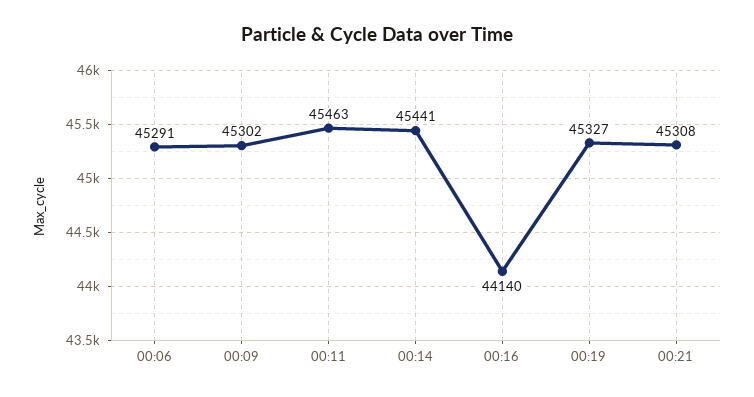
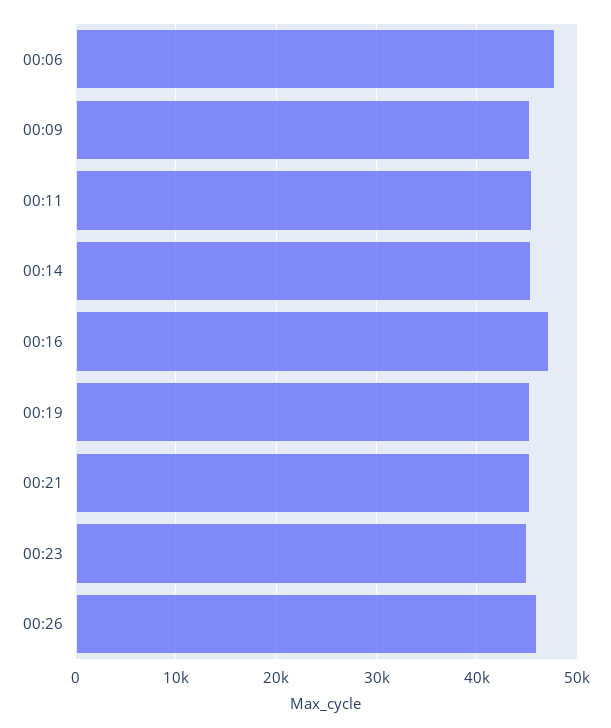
00:06: 45291 -> 48000
00:16: 44140 -> 47000
00:23: none -> 45000
00:26: none -> 46000

